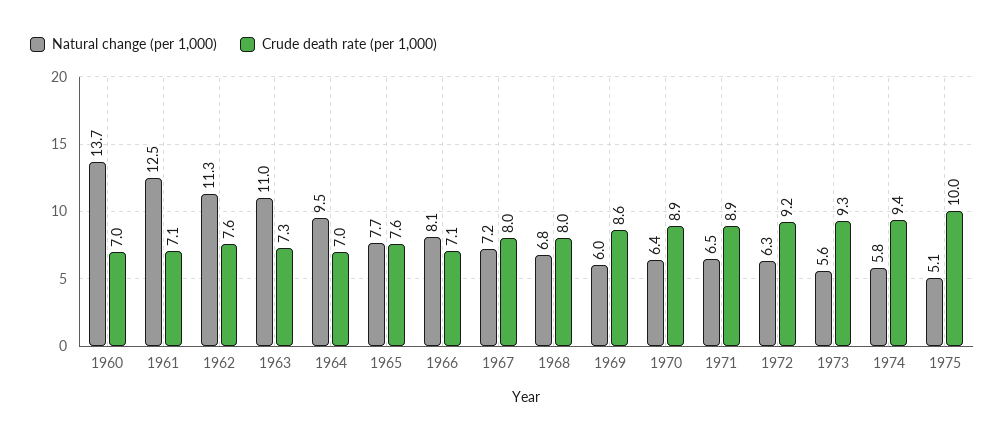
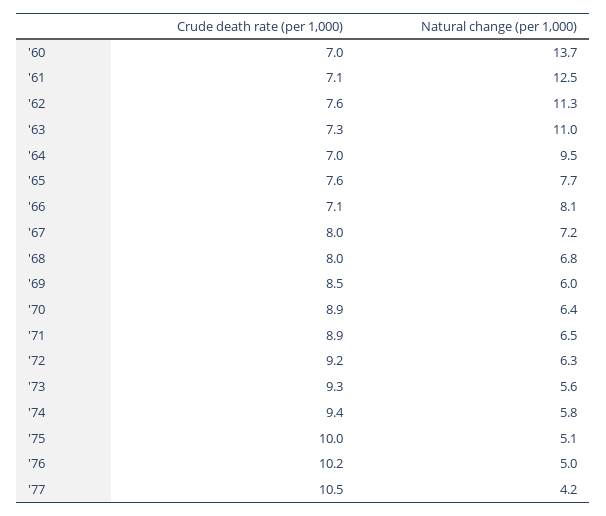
Crude death rate (per 1,000), 1969: 8.6 -> 8.5
Crude death rate (per 1,000), '76: none -> 10.2
Natural change (per 1,000), '76: none -> 5
Crude death rate (per 1,000), '77: none -> 10.5
Natural change (per 1,000), '77: none -> 4.2

